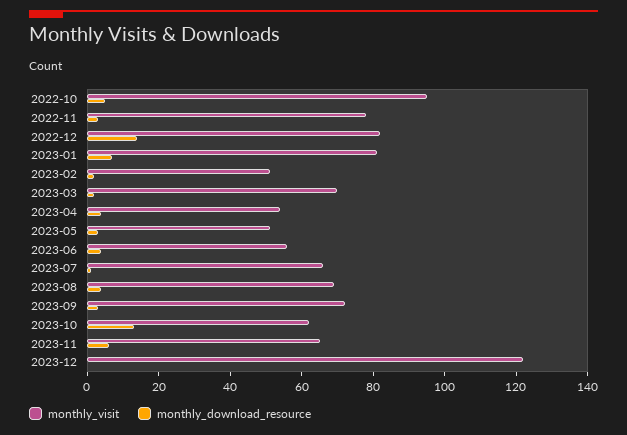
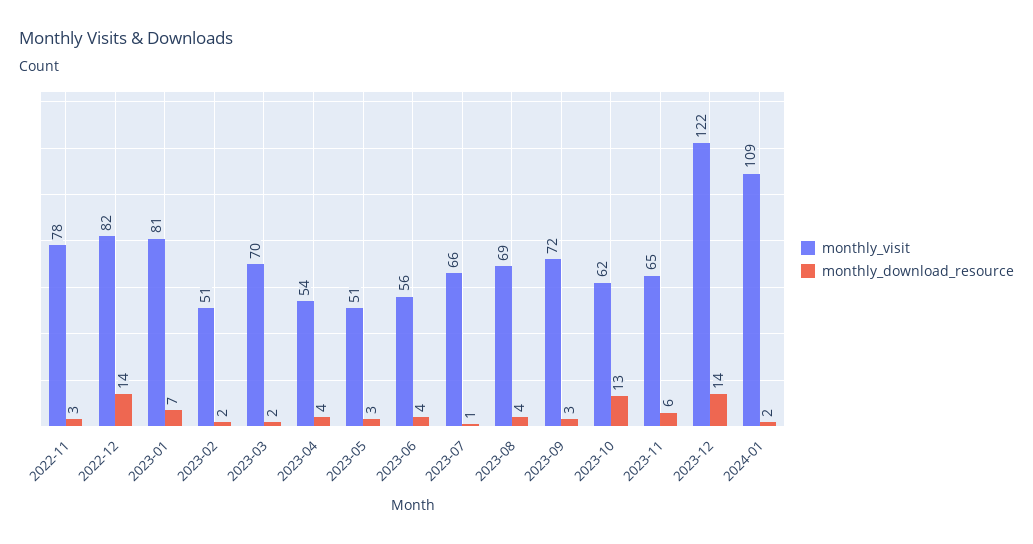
monthly_visit, 2022-10: 95 -> none
monthly_download_resource, 2022-10: 5 -> none
monthly_download_resource, 2023-12: 0 -> 14
monthly_visit, 2024-01: none -> 109
monthly_download_resource, 2024-01: none -> 2

